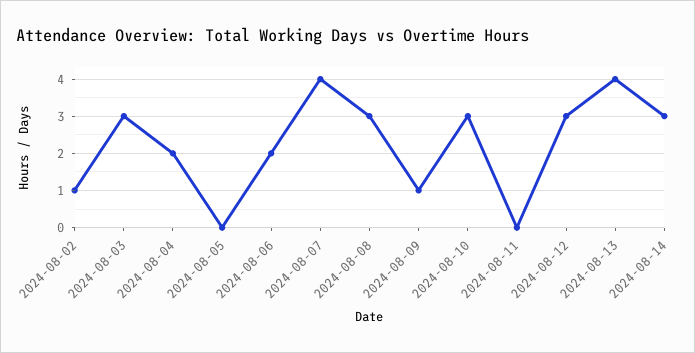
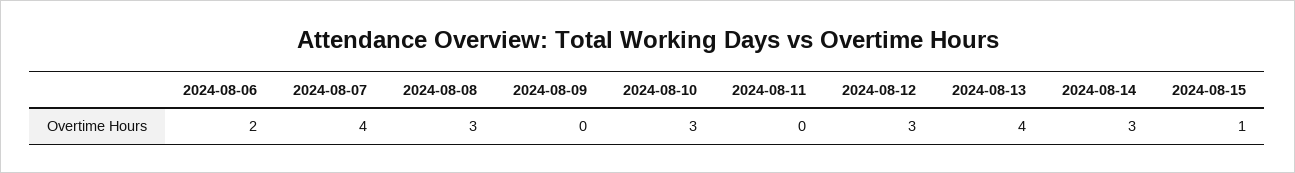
2024-08-02: 1 -> none
2024-08-03: 3 -> none
2024-08-04: 2 -> none
2024-08-05: 0 -> none
2024-08-09: 1 -> 0
2024-08-15: none -> 1

